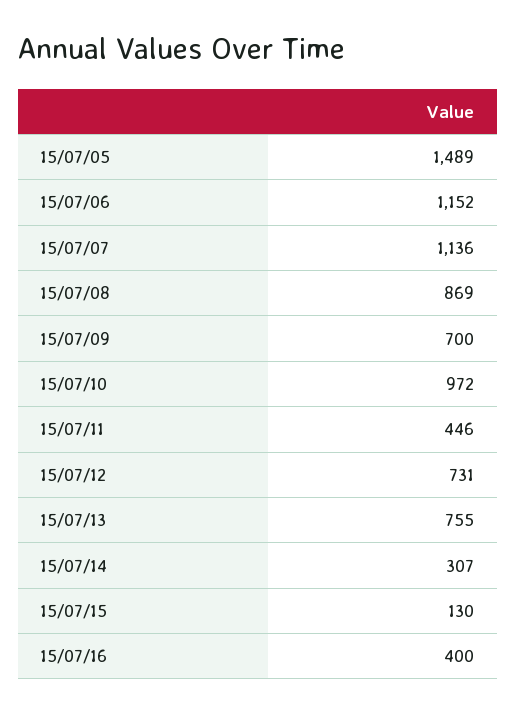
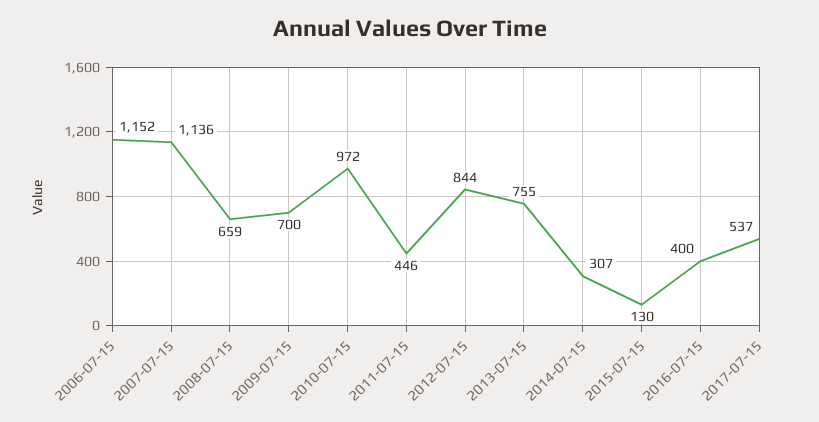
15/07/05: 1489 -> none
15/07/08: 869 -> 659
15/07/12: 731 -> 844
2017-07-15: none -> 537

